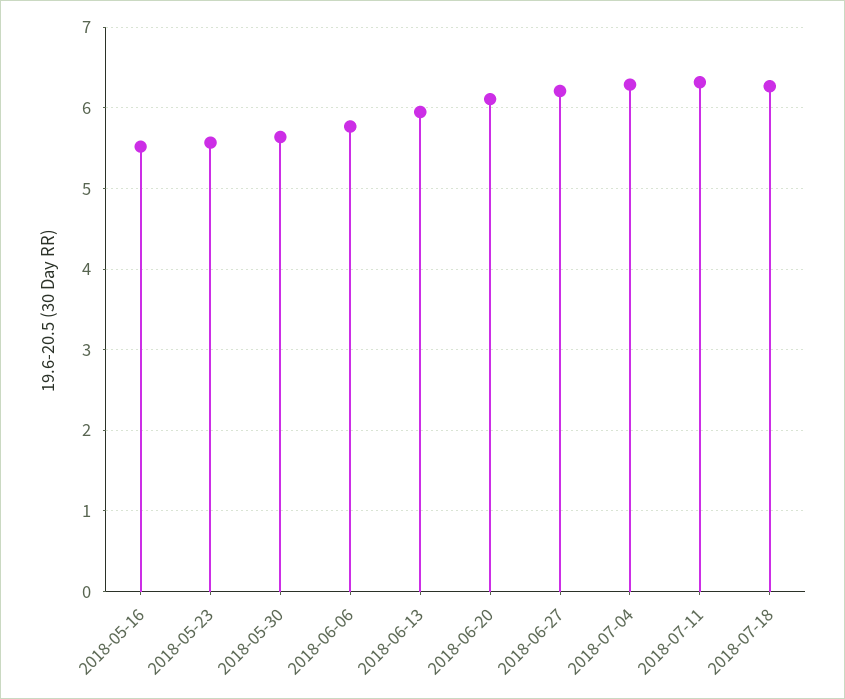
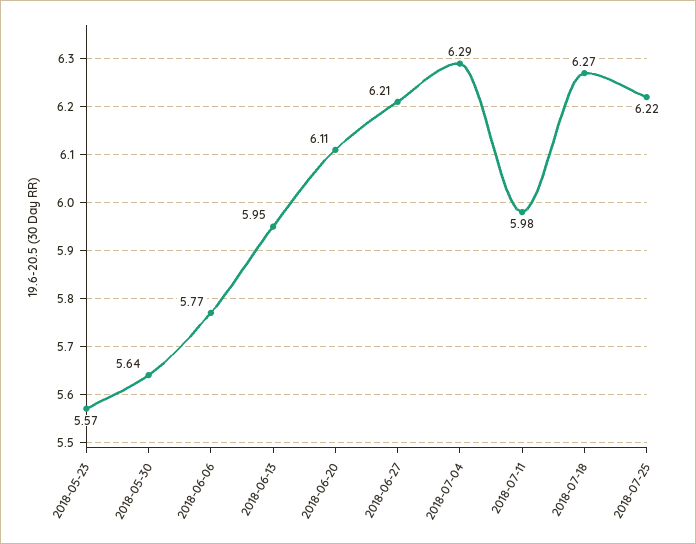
2018-05-16: 5.5 -> none
2018-07-11: 6.3 -> 5.98
2018-07-25: none -> 6.22

